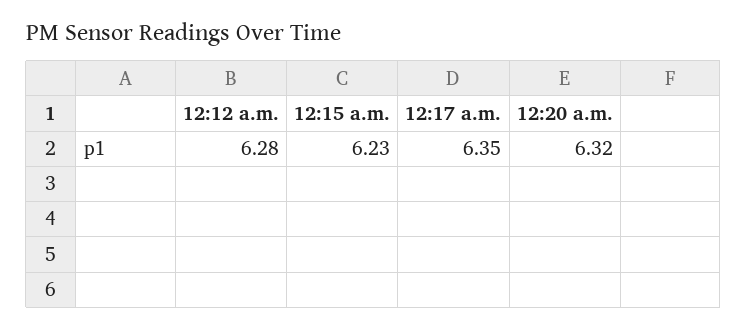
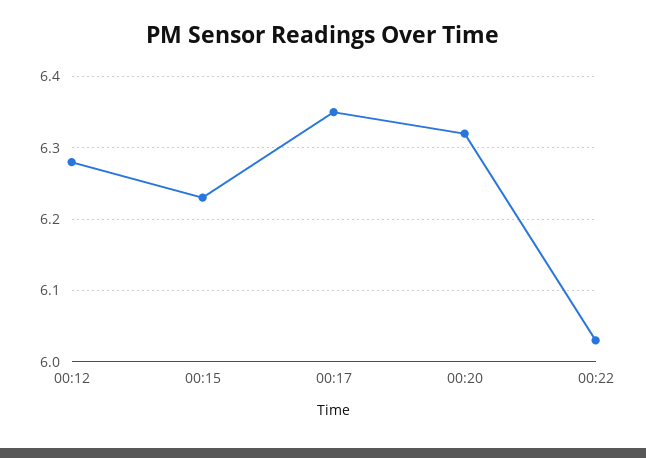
00:22: none -> 6.03

